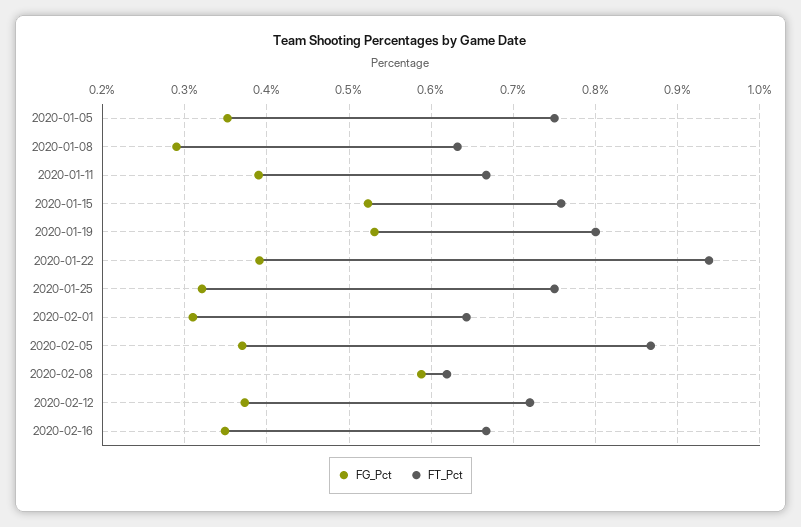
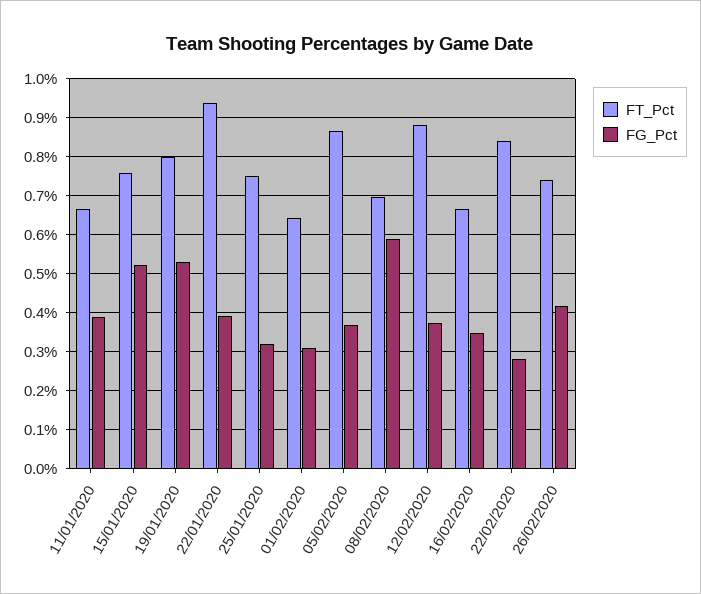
FG_Pct, 2020-01-05: 0.35 -> none
FT_Pct, 2020-01-05: 0.75 -> none
FG_Pct, 2020-01-08: 0.29 -> none
FT_Pct, 2020-01-08: 0.63 -> none
FT_Pct, 2020-02-08: 0.62 -> 0.7
FT_Pct, 2020-02-12: 0.72 -> 0.88
FT_Pct, 22/02/2020: none -> 0.84
FG_Pct, 22/02/2020: none -> 0.28
FT_Pct, 26/02/2020: none -> 0.74
FG_Pct, 26/02/2020: none -> 0.42

